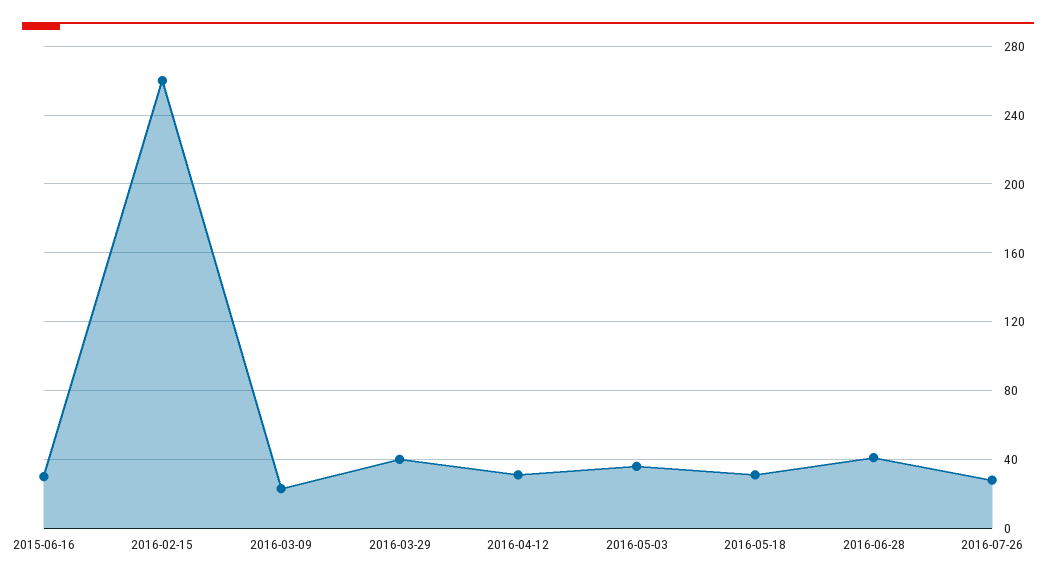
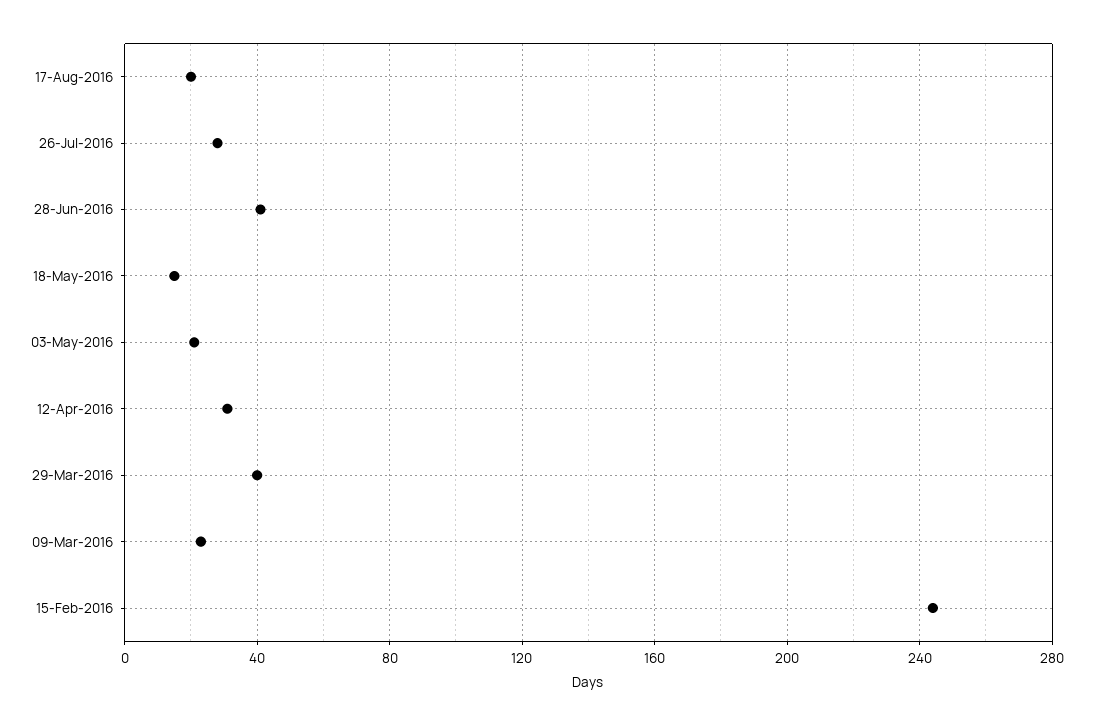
2015-06-16: 30 -> none
2016-02-15: 260 -> 245
2016-05-03: 35 -> 20
2016-05-18: 30 -> 15
17-Aug-2016: none -> 20

